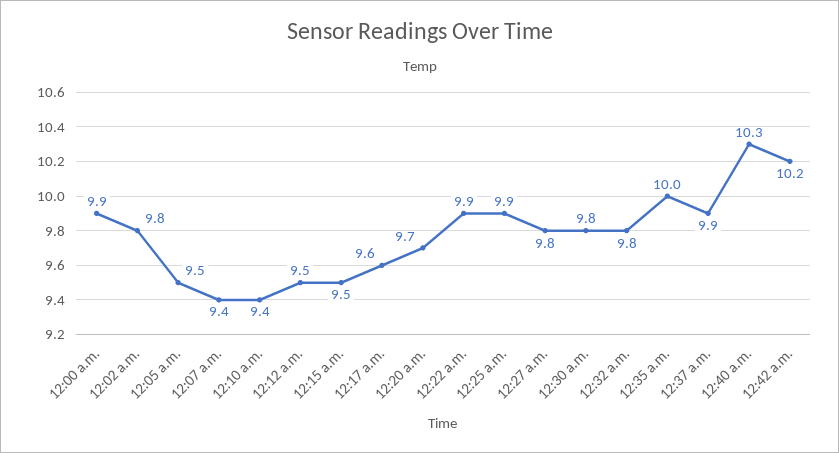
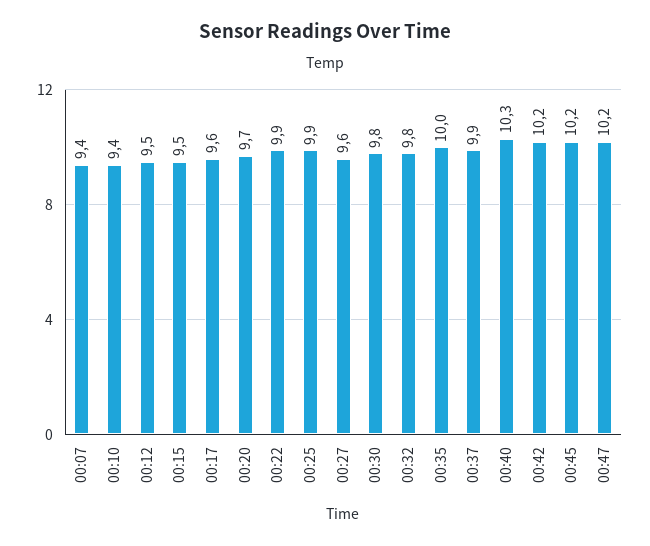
12:00 a.m.: 9.9 -> none
12:02 a.m.: 9.8 -> none
12:05 a.m.: 9.5 -> none
12:27 a.m.: 9.8 -> 9.6
00:45: none -> 10.2
00:47: none -> 10.2

